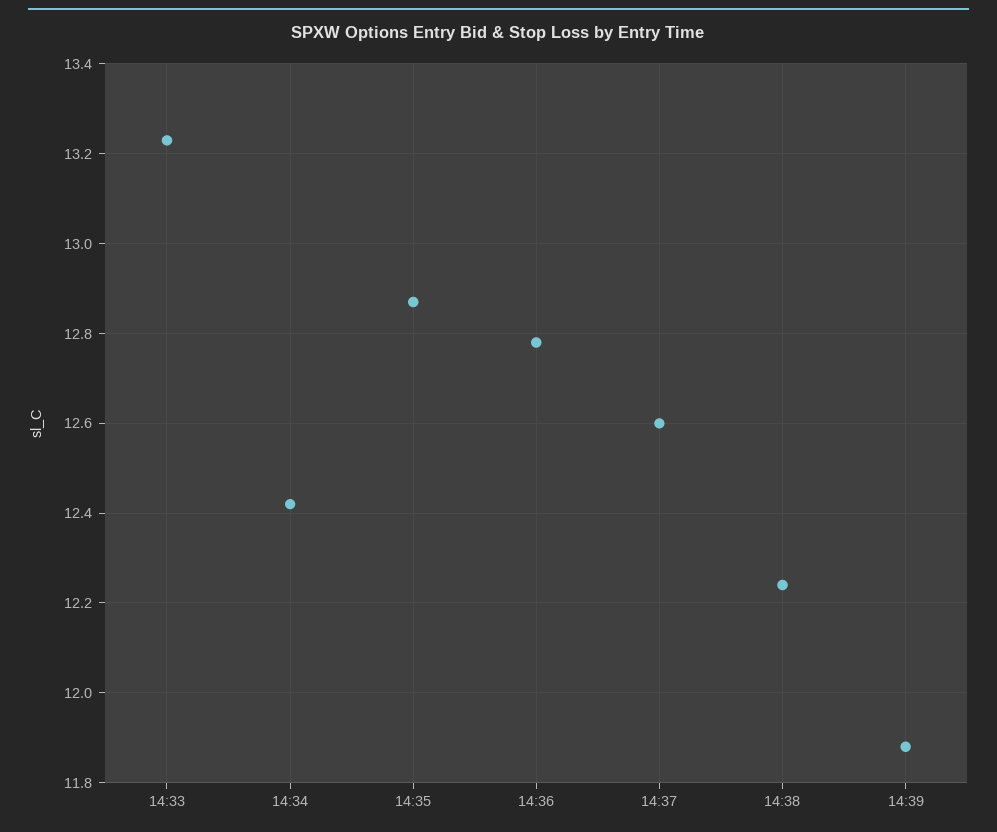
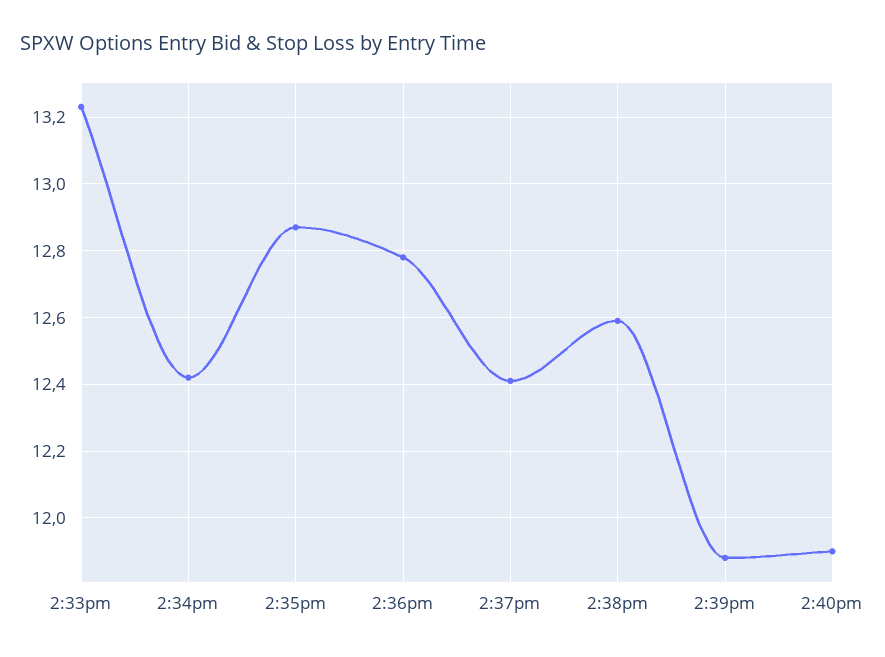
14:37: 12.6 -> 12.4
14:38: 12.25 -> 12.6
2:40pm: none -> 11.9

